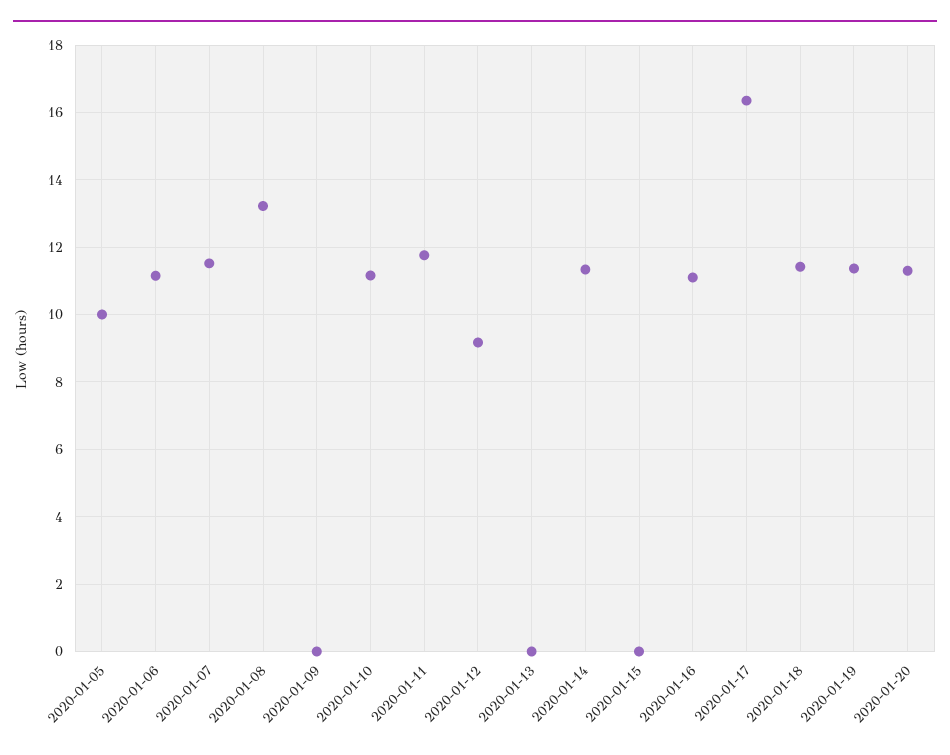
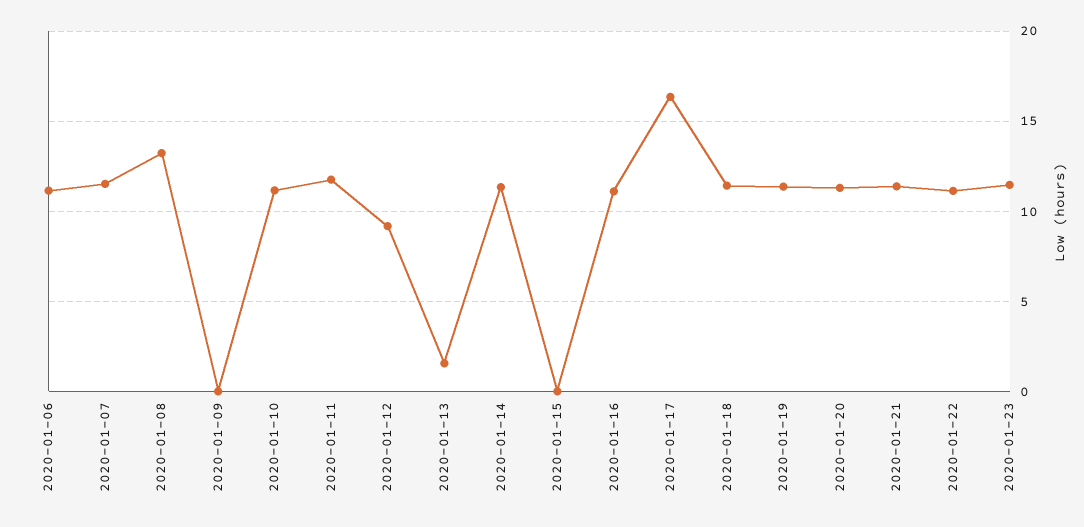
2020-01-05: 10 -> none
2020-01-13: 0 -> 1.5
2020-01-21: none -> 11.5
2020-01-22: none -> 11
2020-01-23: none -> 11.5

